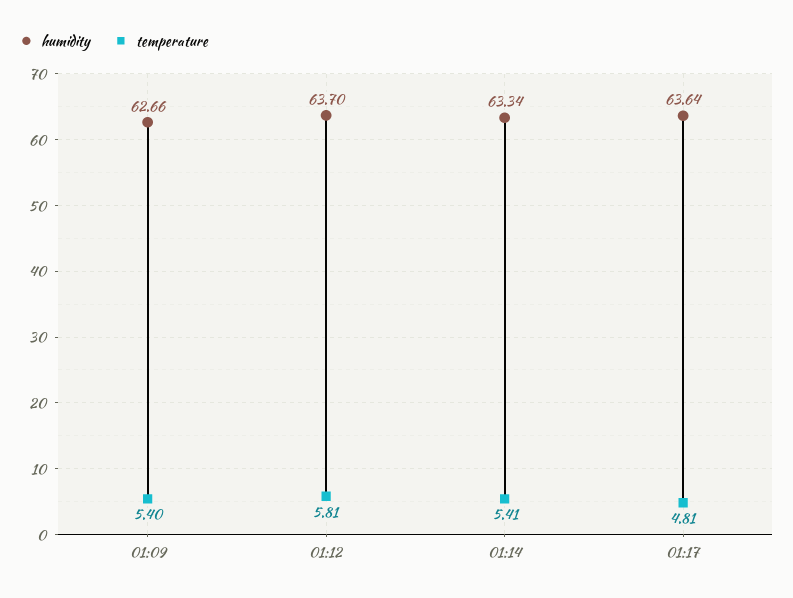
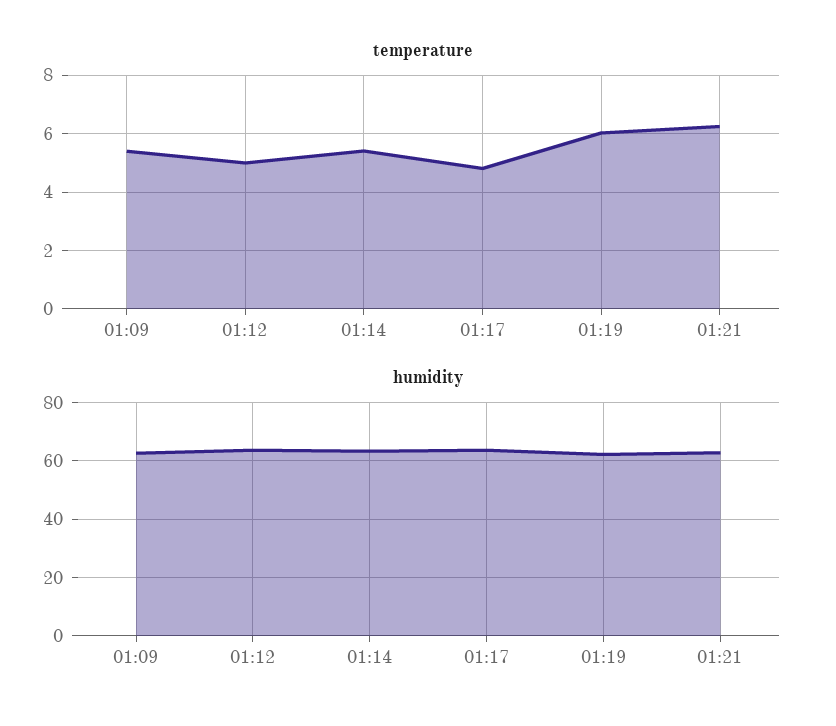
temperature, 01:12: 5.81 -> 5
temperature, 01:19: none -> 6
temperature, 01:21: none -> 6.25
humidity, 01:19: none -> 62.5
humidity, 01:21: none -> 62.5

